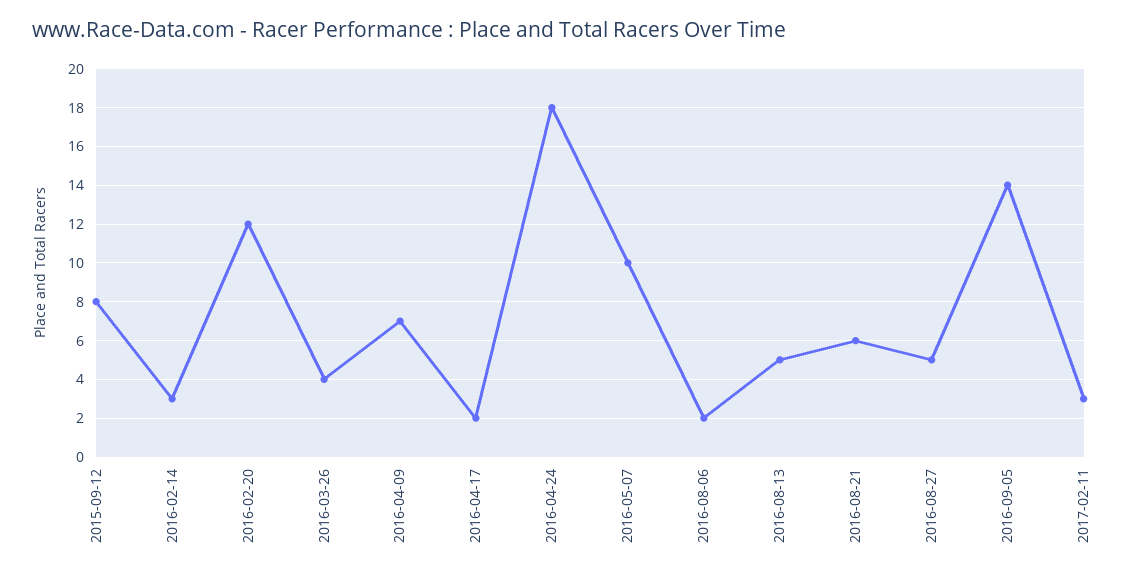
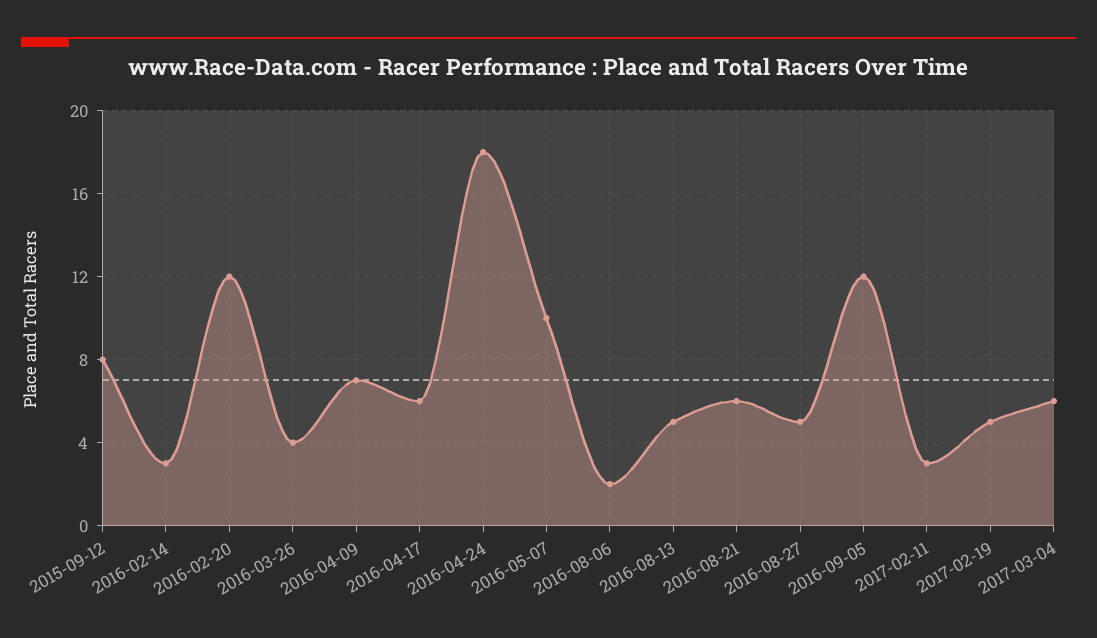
2016-04-17: 2 -> 6
2016-09-05: 14 -> 12
2017-02-19: none -> 5
2017-03-04: none -> 6

